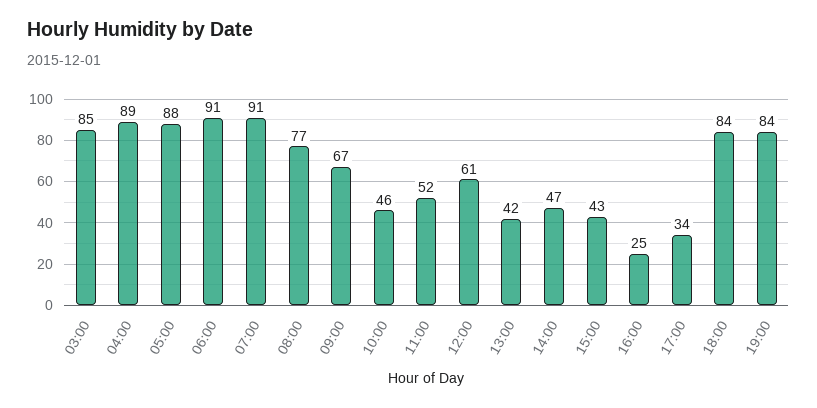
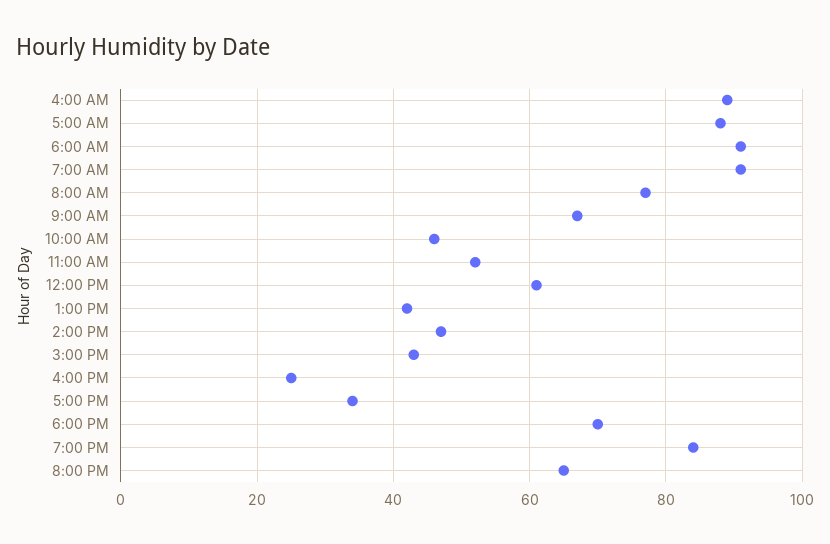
03:00: 85 -> none
18:00: 84 -> 70
8:00 PM: none -> 65

